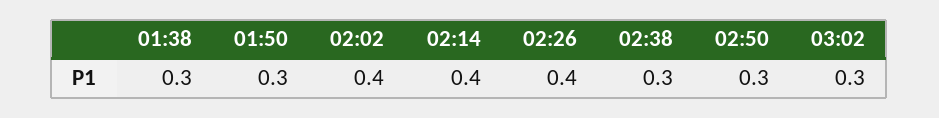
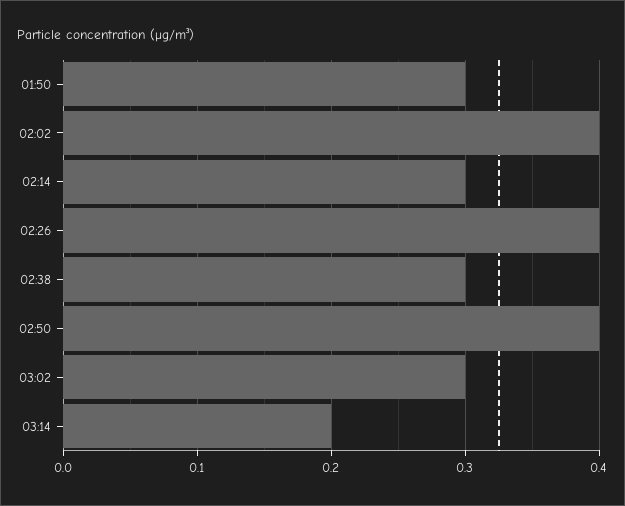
01:38: 0.3 -> none
02:14: 0.4 -> 0.3
02:50: 0.3 -> 0.4
03:14: none -> 0.2

